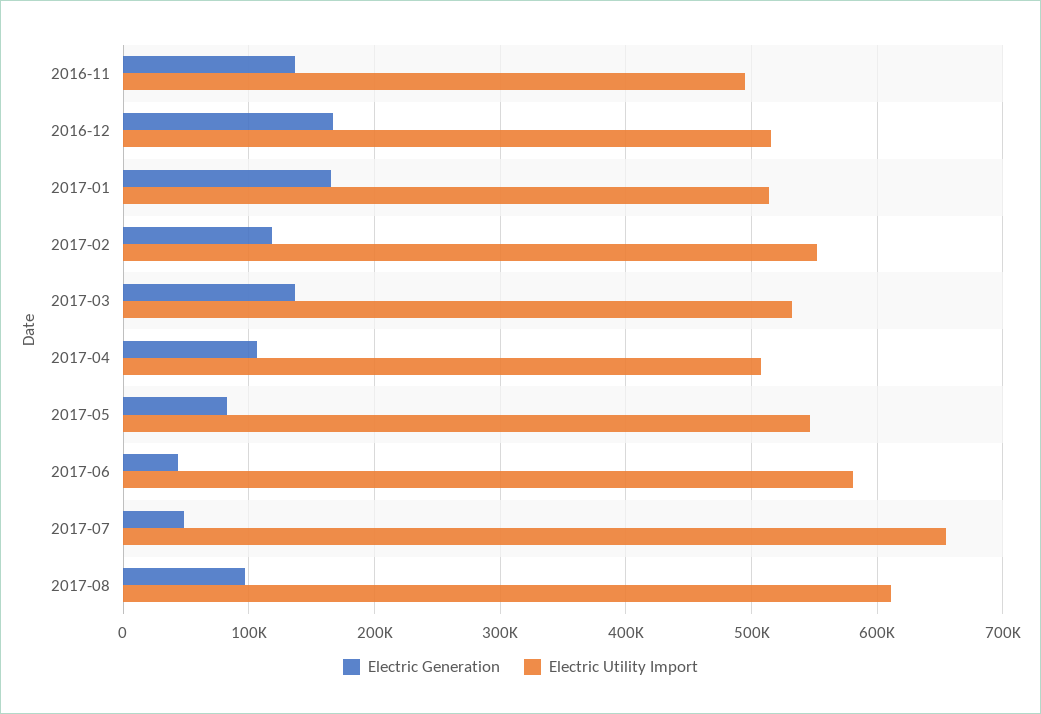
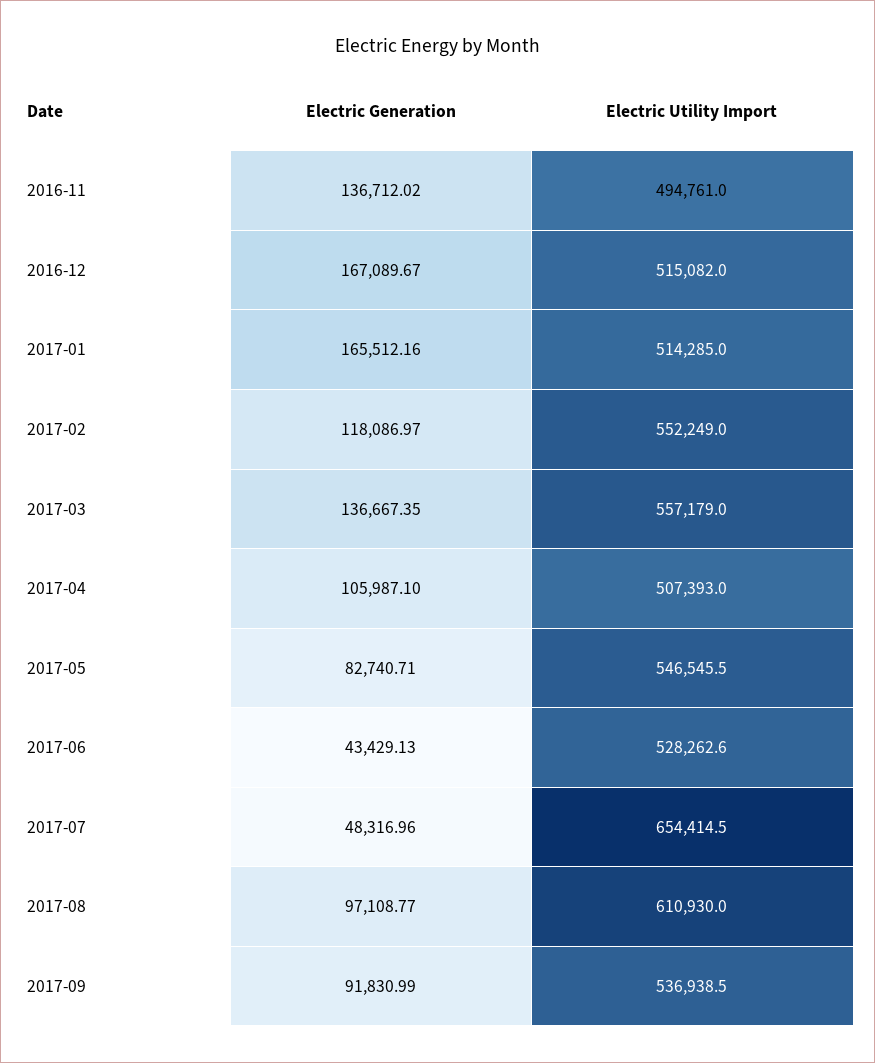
Electric Utility Import, 2017-03: 530000 -> 557179
Electric Utility Import, 2017-06: 580000 -> 528262.6
Electric Generation, 2017-09: none -> 91830.99
Electric Utility Import, 2017-09: none -> 536938.5

